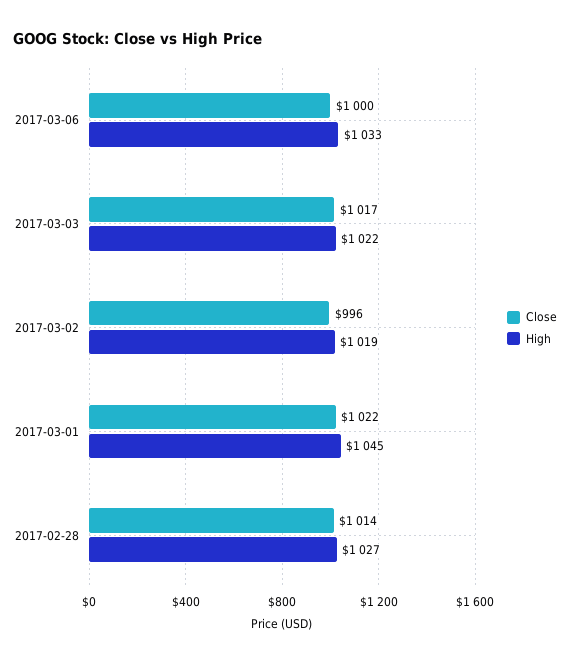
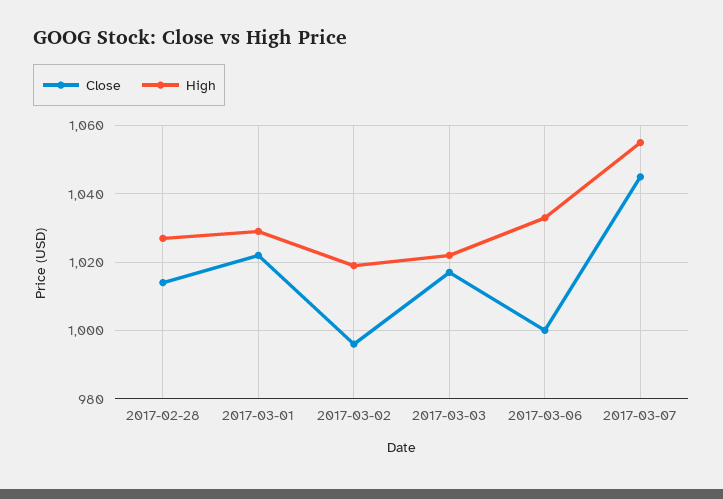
High, 2017-03-01: 1045 -> 1030
Close, 2017-03-07: none -> 1045
High, 2017-03-07: none -> 1055

